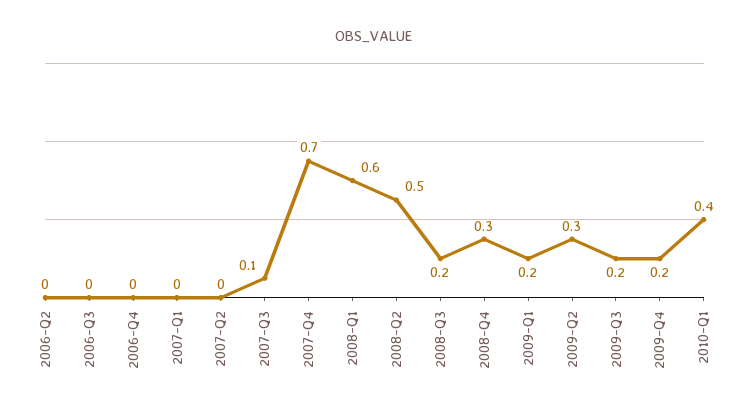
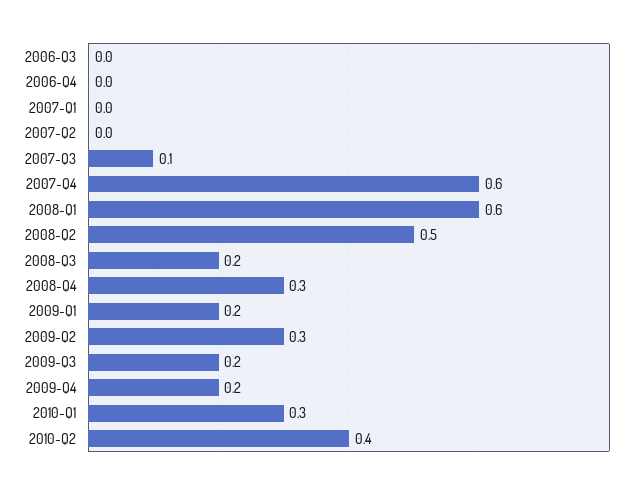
2006-Q2: 0 -> none
2007-Q4: 0.7 -> 0.6
2010-Q1: 0.4 -> 0.3
2010-Q2: none -> 0.4

